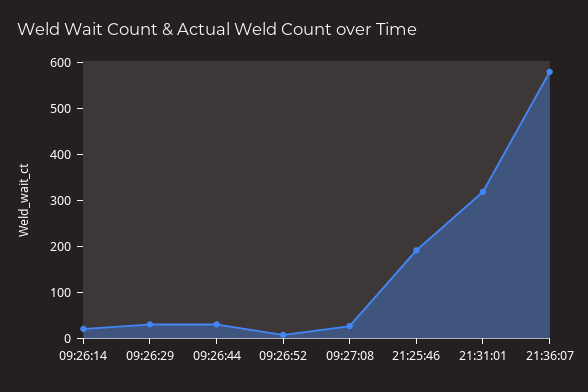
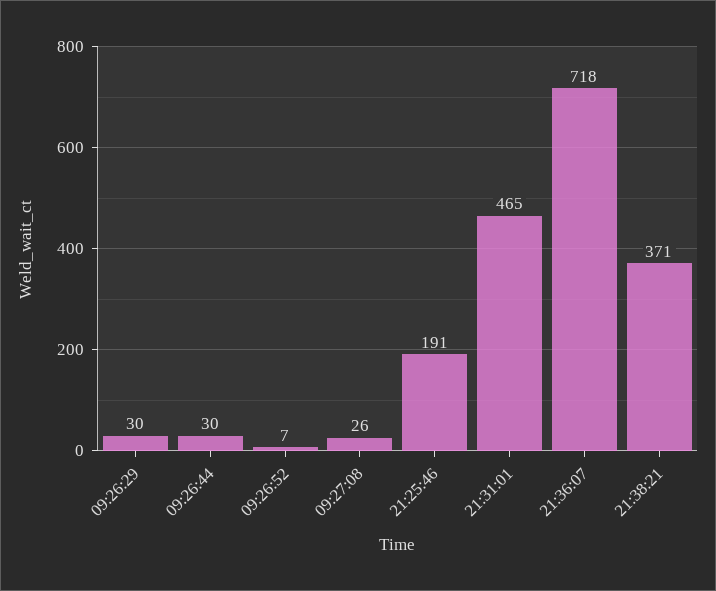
09:26:14: 20 -> none
21:31:01: 320 -> 465
21:36:07: 580 -> 718
21:38:21: none -> 371

